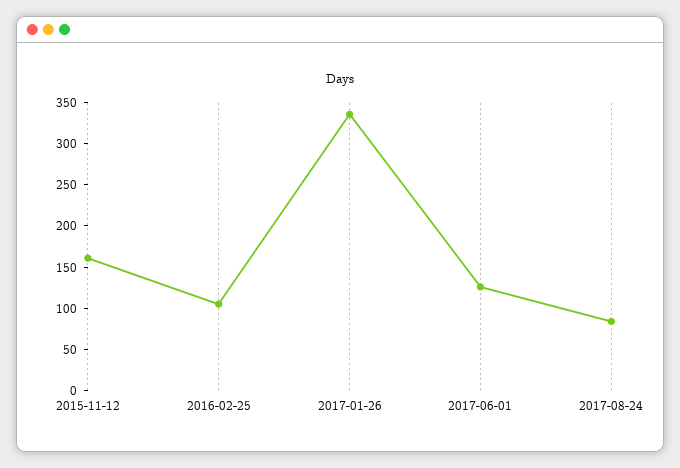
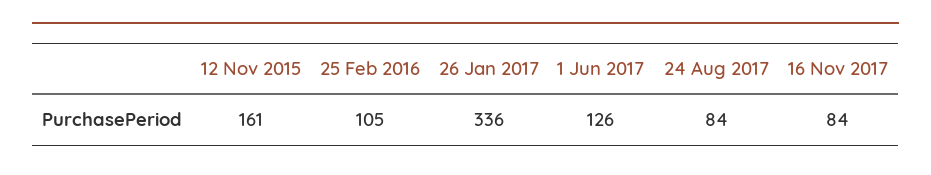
16 Nov 2017: none -> 84

